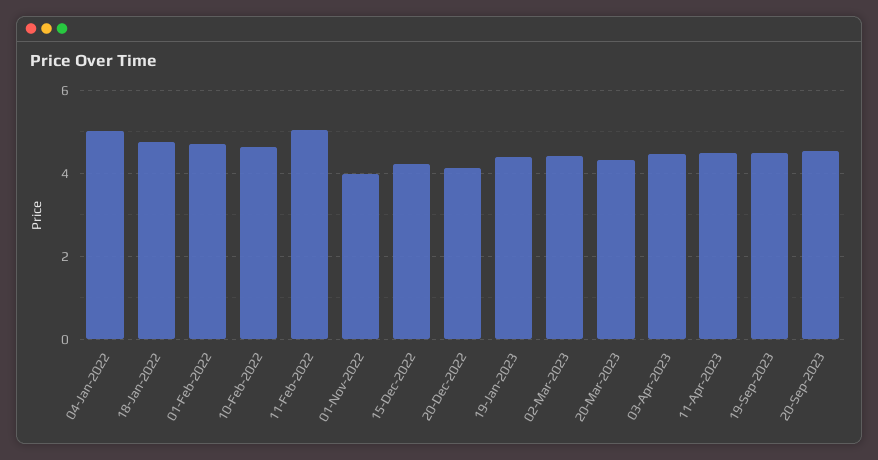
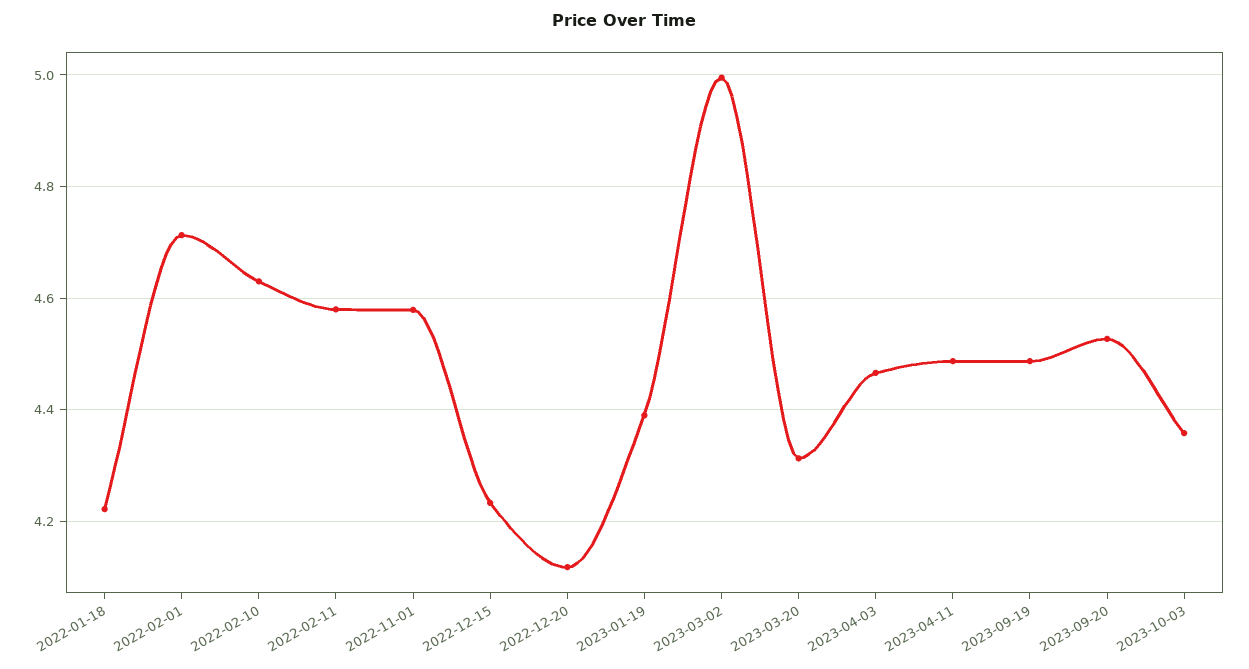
04-Jan-2022: 5 -> none
18-Jan-2022: 4.8 -> 4.22
11-Feb-2022: 5 -> 4.58
01-Nov-2022: 4 -> 4.58
02-Mar-2023: 4.4 -> 5
2023-10-03: none -> 4.36

